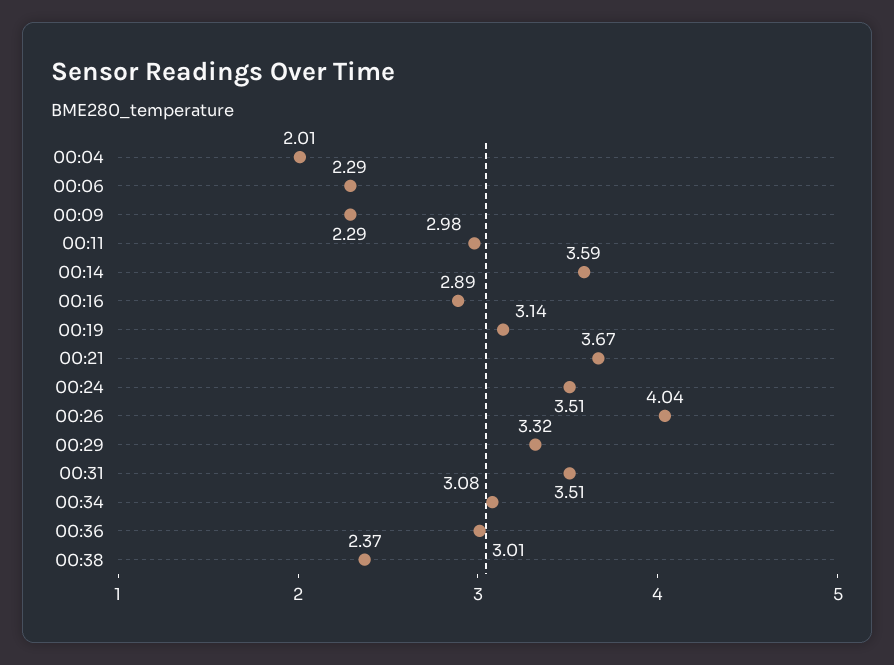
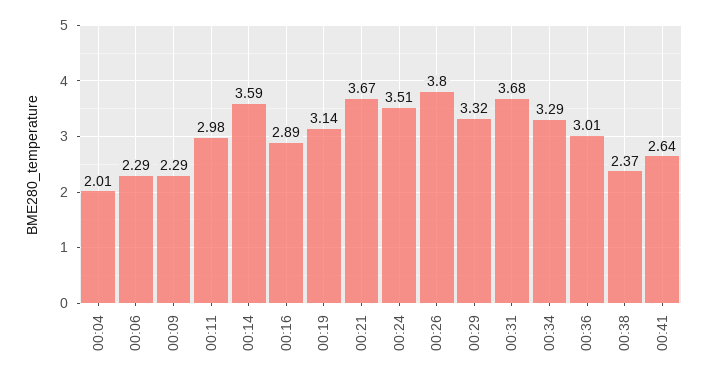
00:26: 4.04 -> 3.8
00:31: 3.51 -> 3.68
00:34: 3.08 -> 3.29
00:41: none -> 2.64

